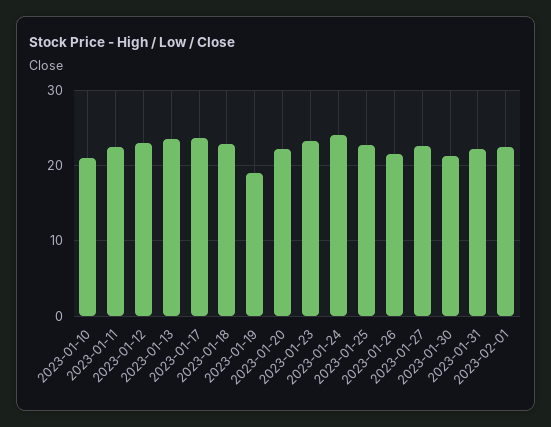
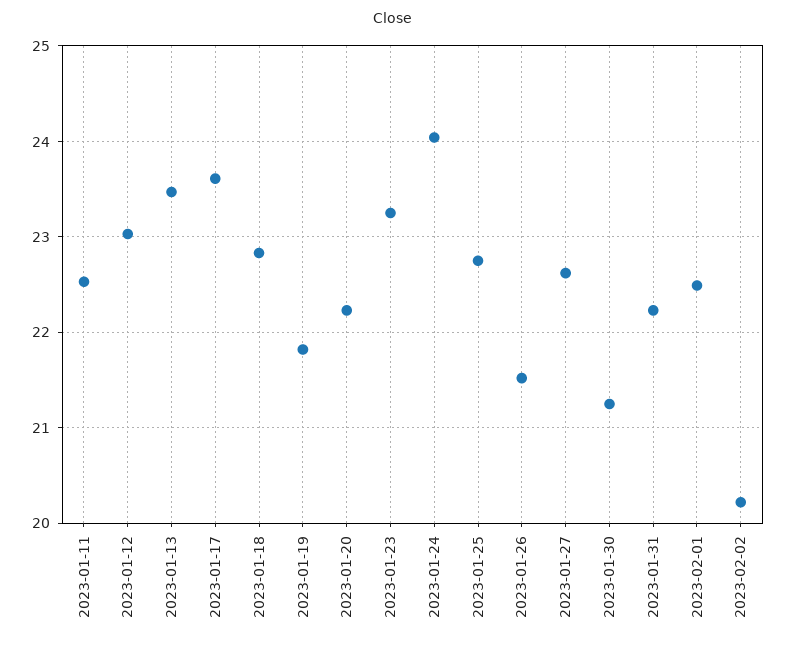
2023-01-10: 21 -> none
2023-01-19: 19 -> 21.8
2023-02-02: none -> 20.2

